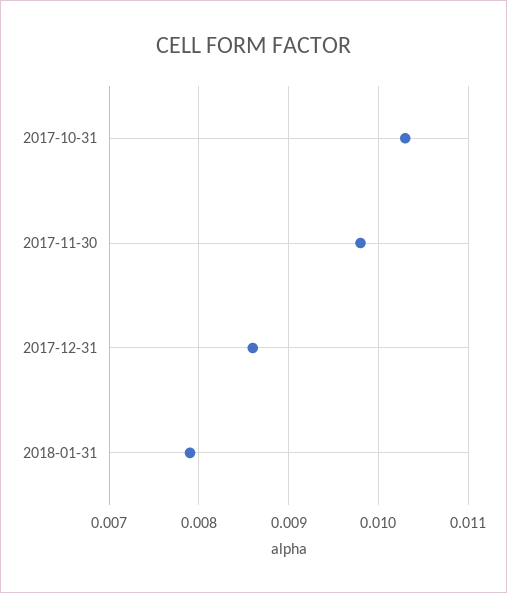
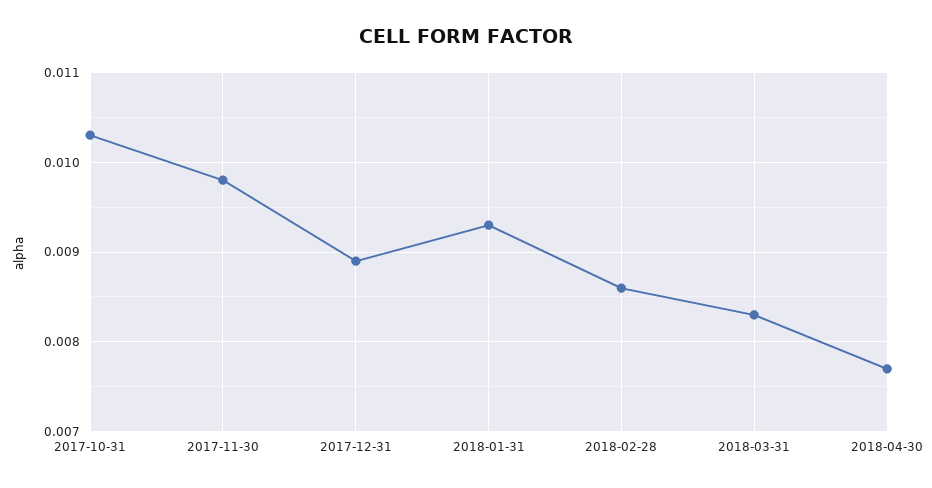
2017-12-31: 0.0086 -> 0.0089
2018-01-31: 0.0079 -> 0.0093
2018-02-28: none -> 0.0086
2018-03-31: none -> 0.0083
2018-04-30: none -> 0.0077

